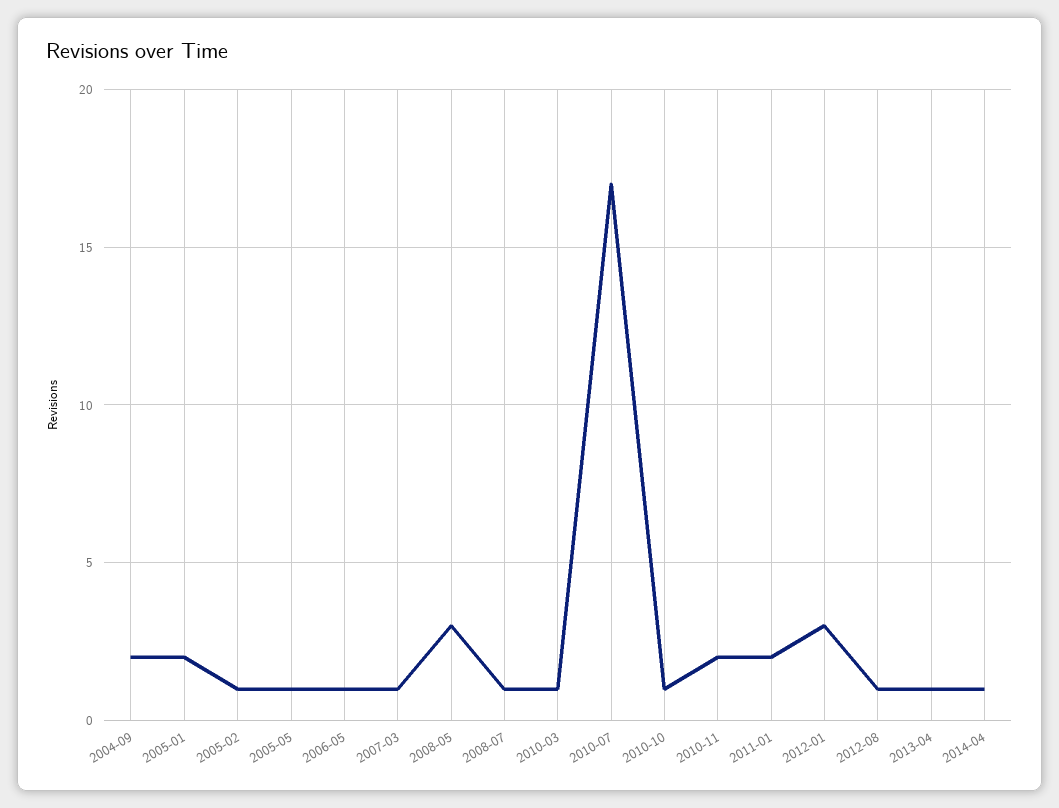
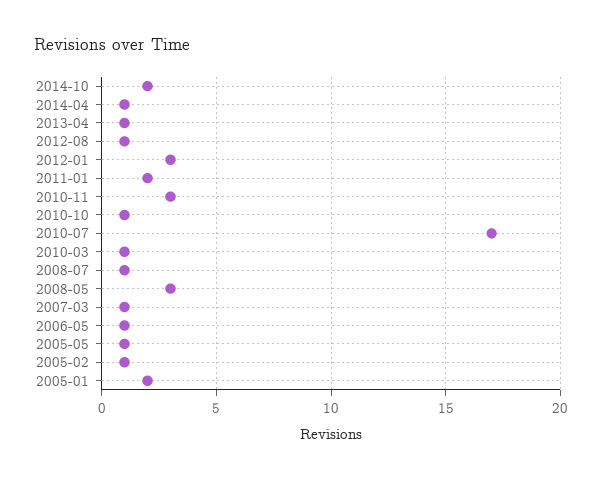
2004-09: 2 -> none
2010-11: 2 -> 3
2014-10: none -> 2

